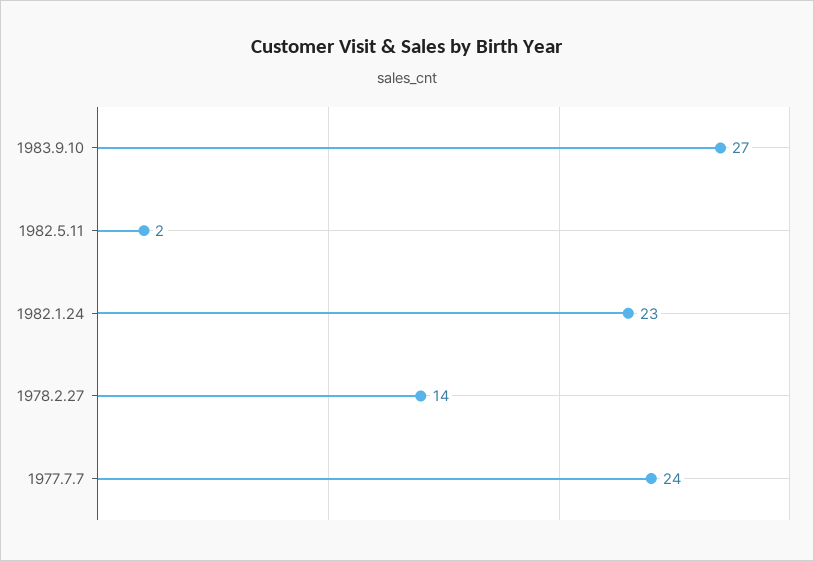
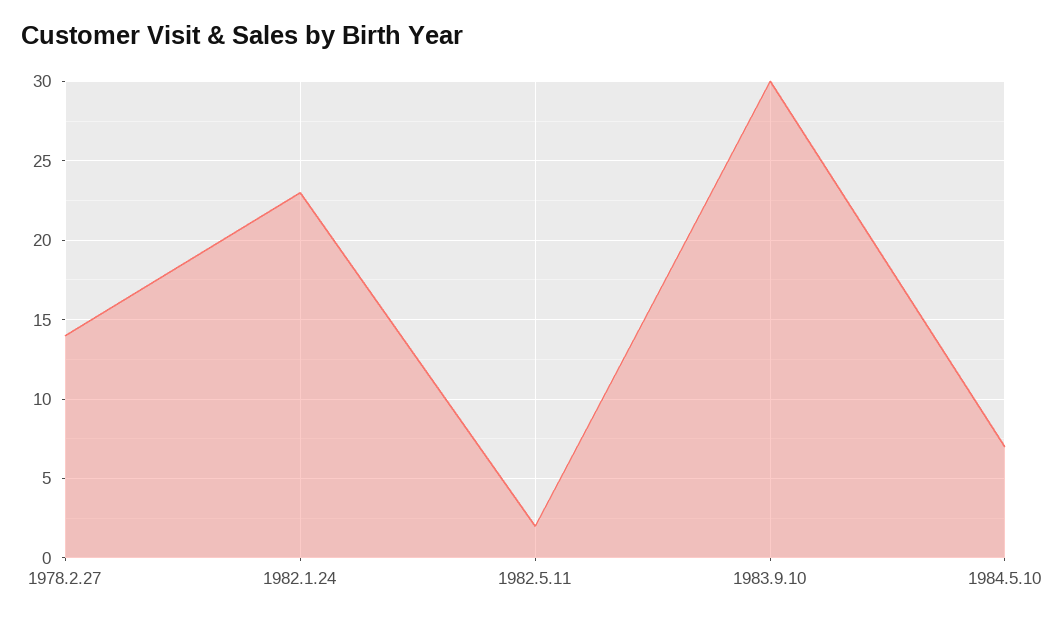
1983.9.10: 27 -> 30
1977.7.7: 24 -> none
1984.5.10: none -> 7

